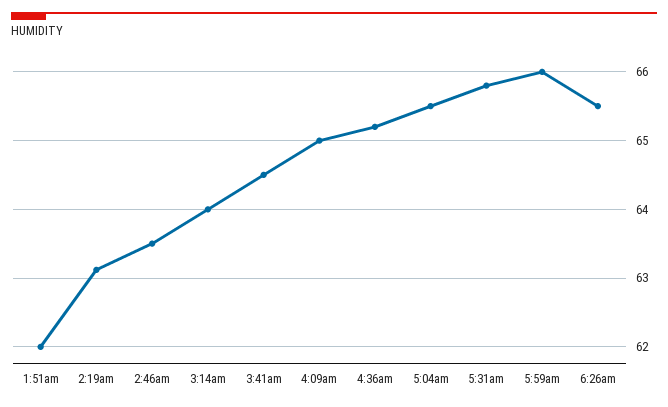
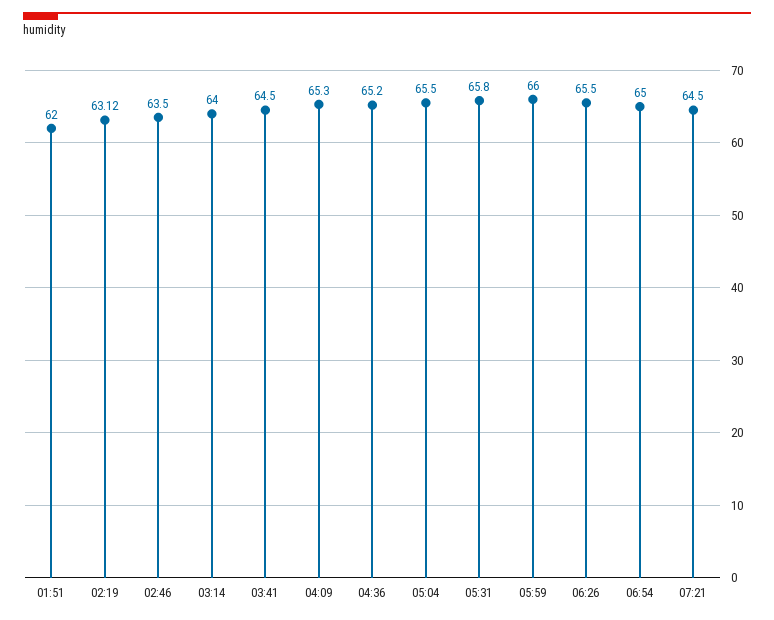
4:09am: 65 -> 65.3
06:54: none -> 65
07:21: none -> 64.5

